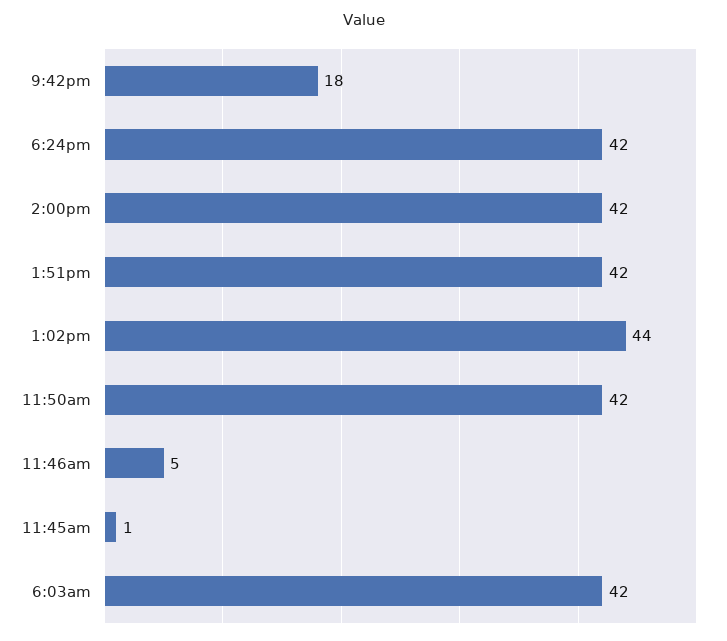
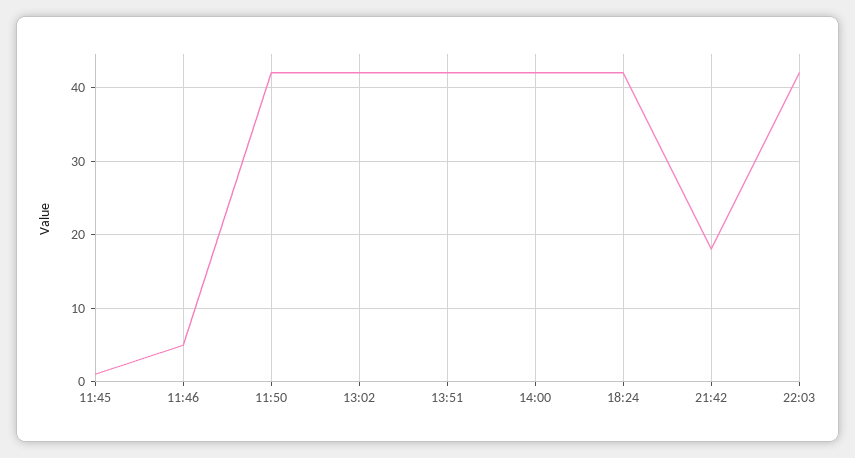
1:02pm: 44 -> 42
6:03am: 42 -> none
22:03: none -> 42

